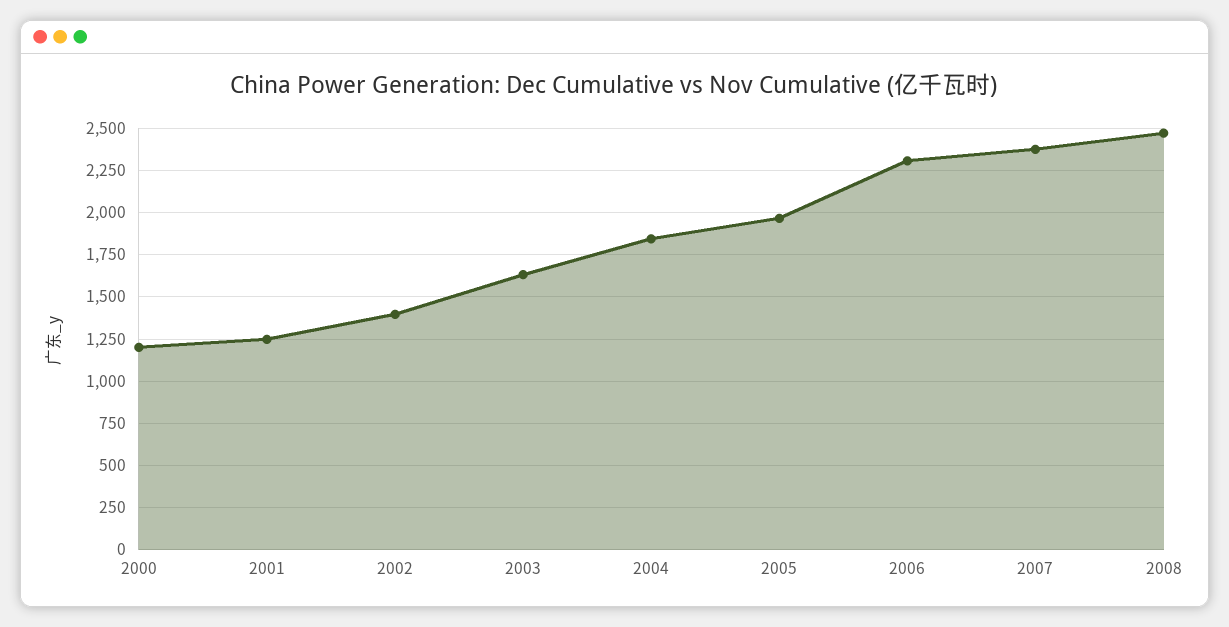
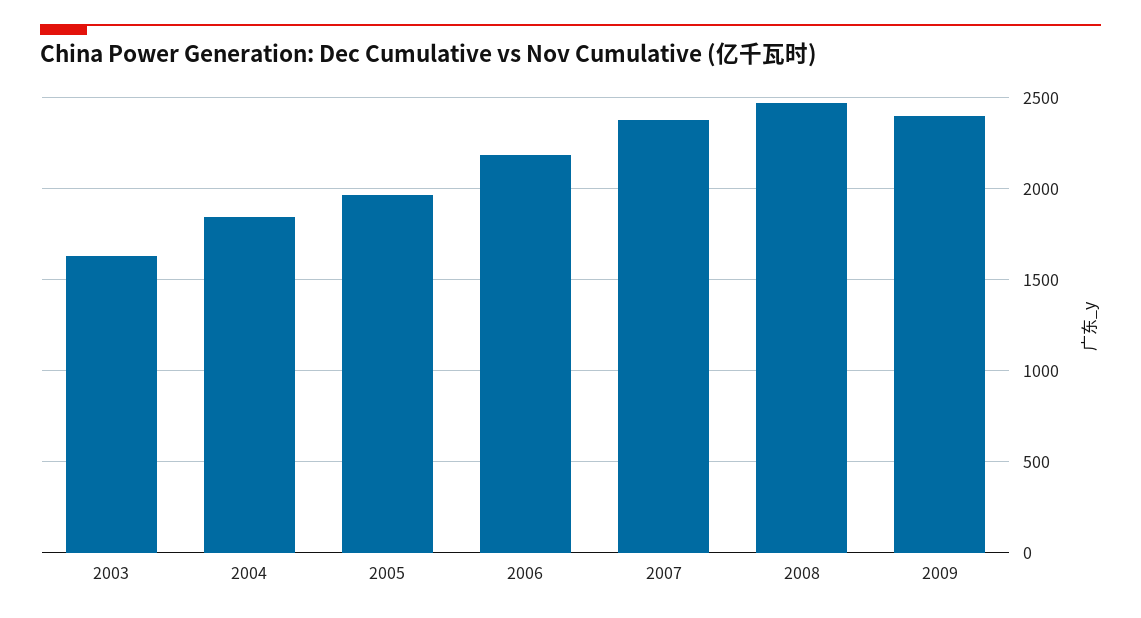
2000: 1200 -> none
2001: 1250 -> none
2002: 1400 -> none
2006: 2300 -> 2200
2009: none -> 2400

